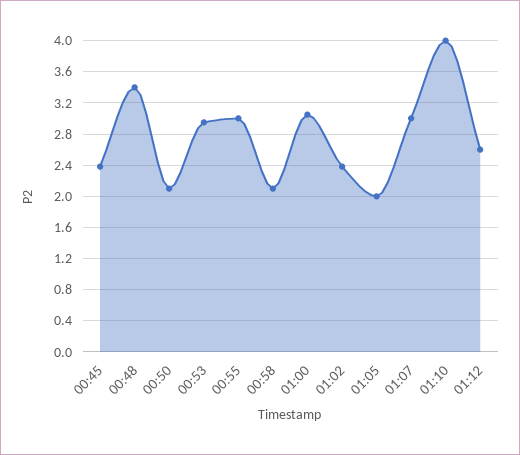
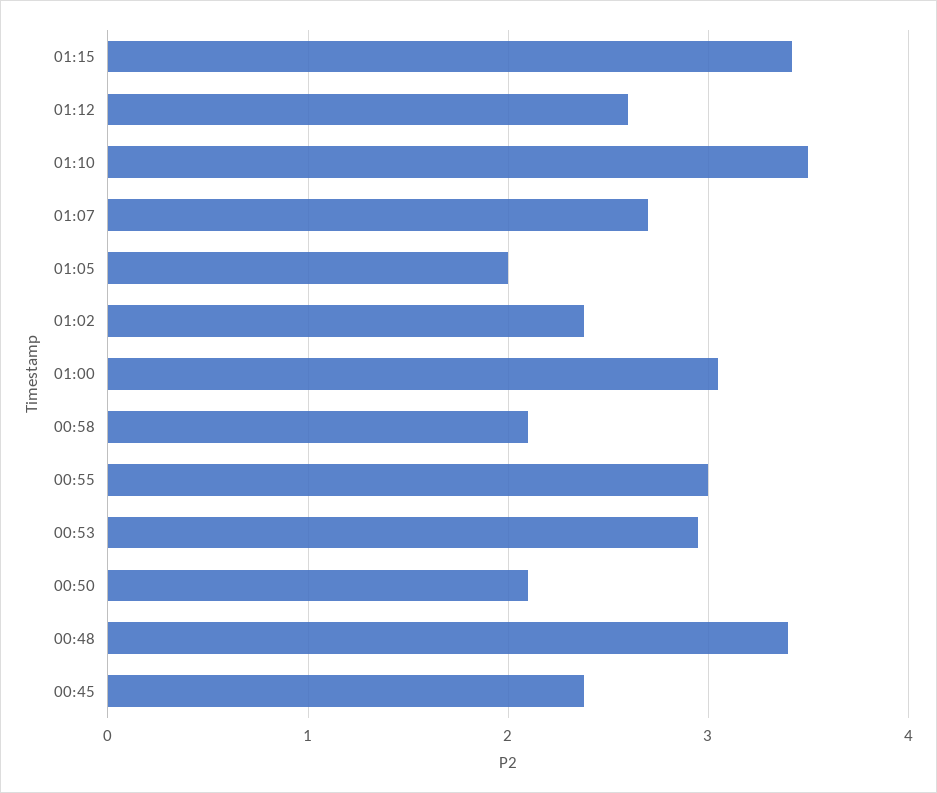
01:07: 3 -> 2.7
01:10: 4 -> 3.5
01:15: none -> 3.4

